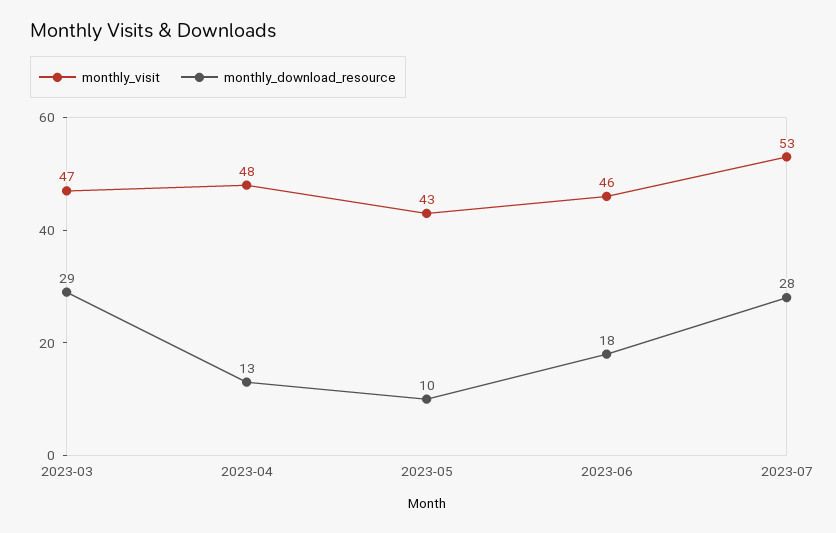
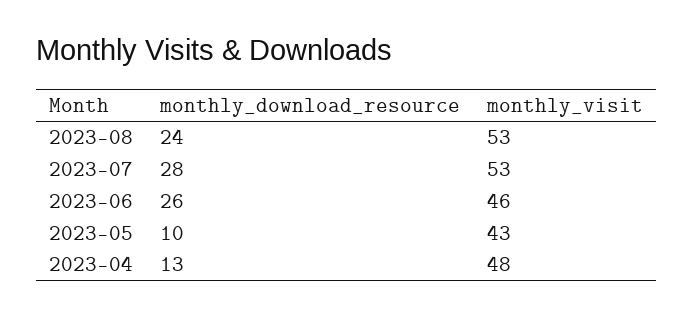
monthly_visit, 2023-03: 47 -> none
monthly_download_resource, 2023-03: 29 -> none
monthly_download_resource, 2023-06: 18 -> 26
monthly_download_resource, 2023-08: none -> 24
monthly_visit, 2023-08: none -> 53

